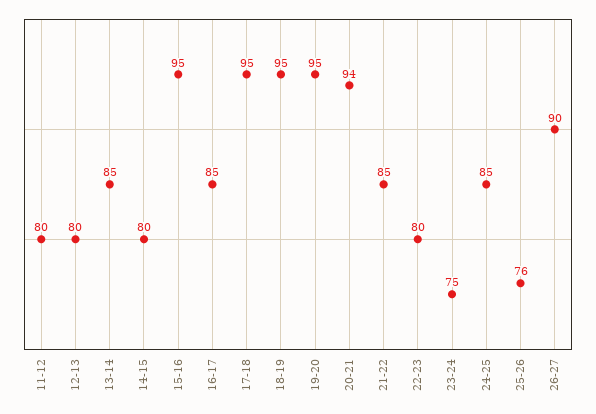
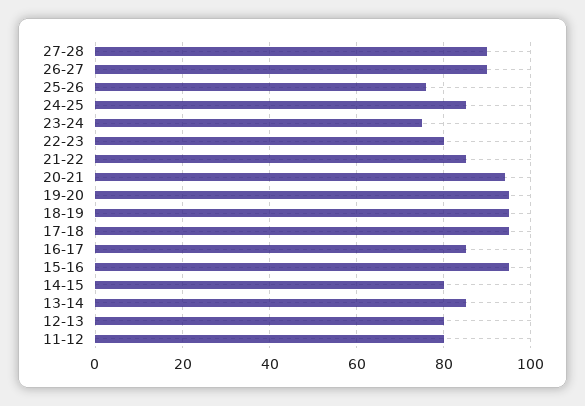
27-28: none -> 90

